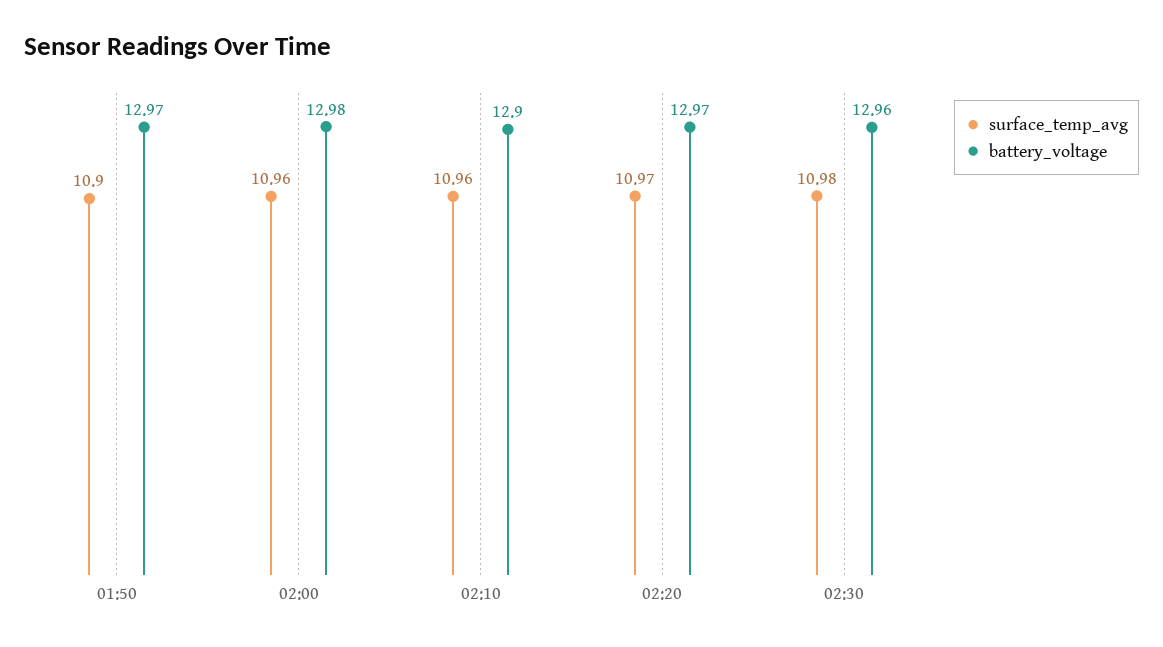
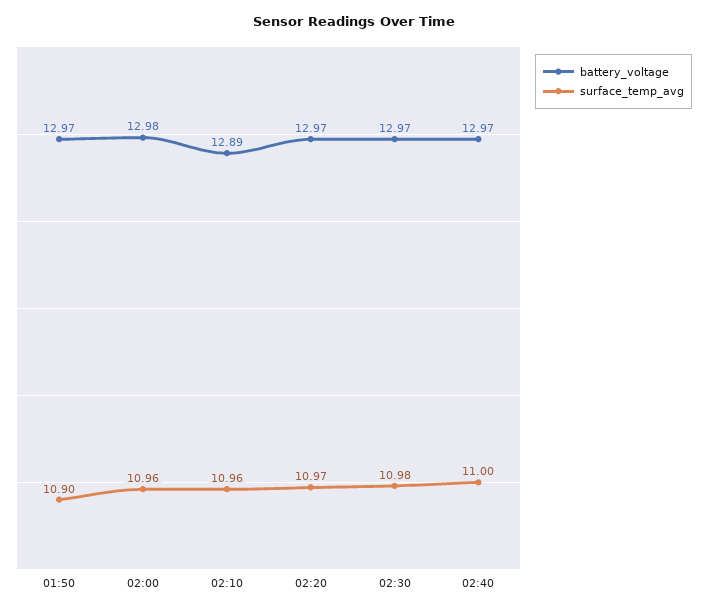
battery_voltage, 02:10: 12.9 -> 12.89
battery_voltage, 02:30: 12.96 -> 12.97
battery_voltage, 02:40: none -> 12.97
surface_temp_avg, 02:40: none -> 11

